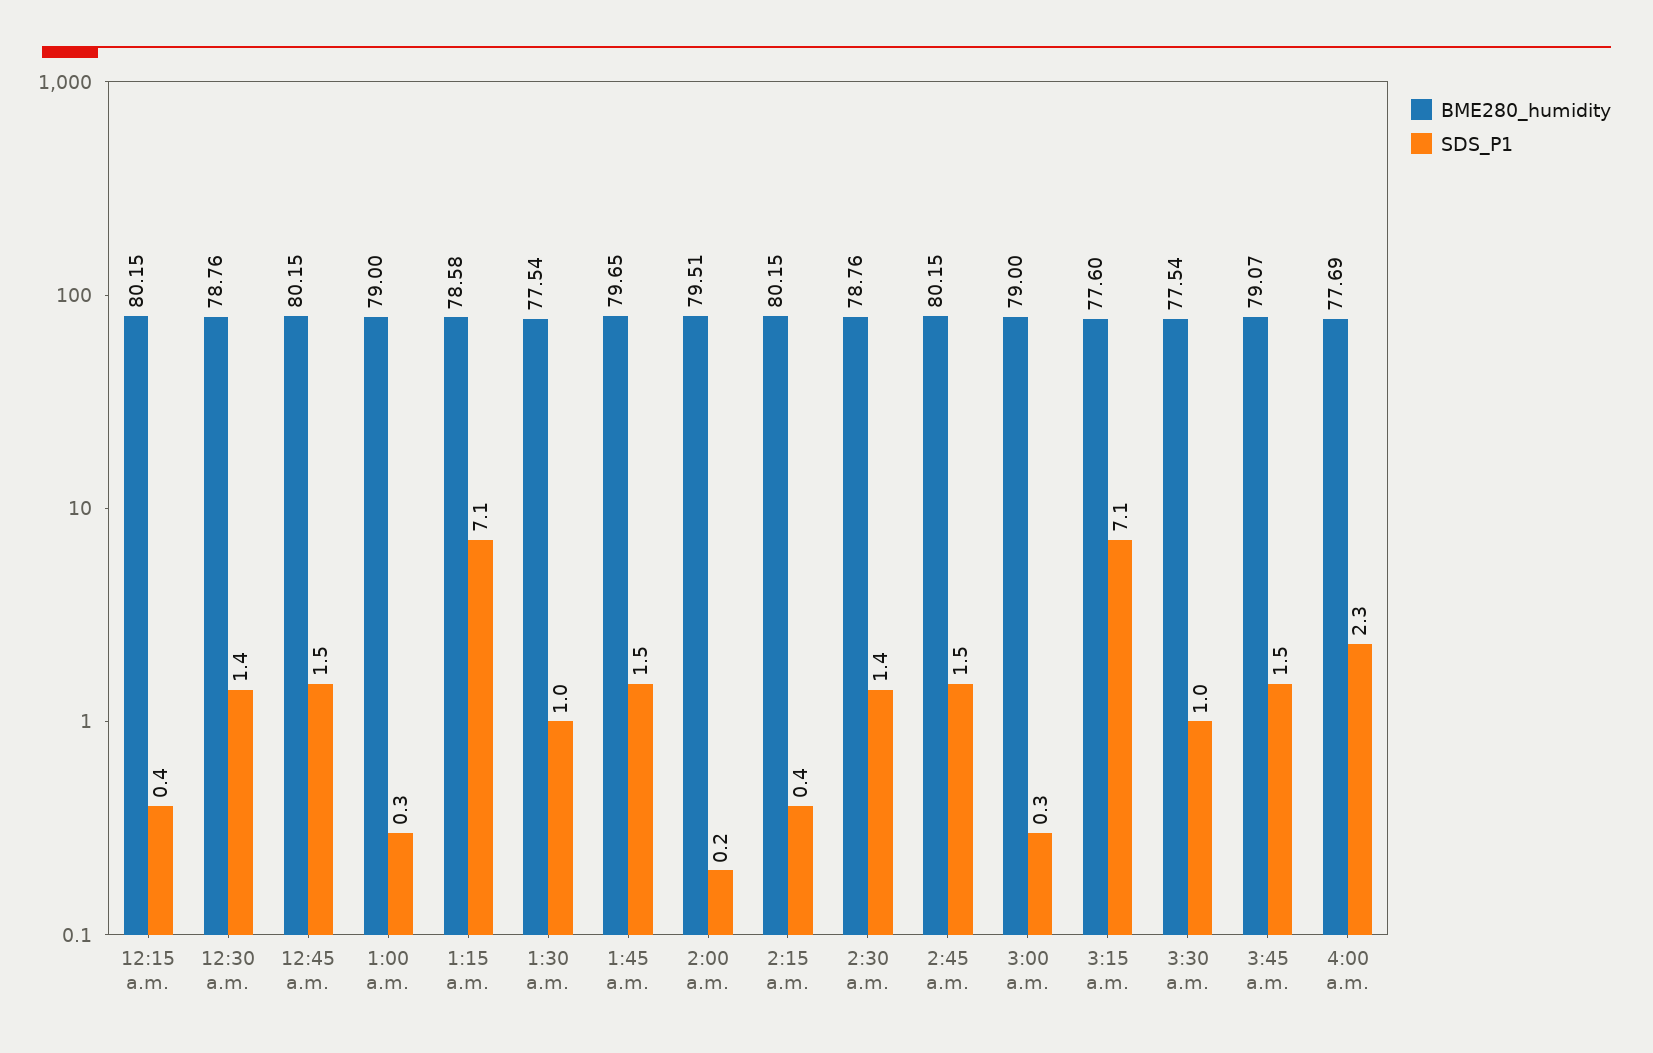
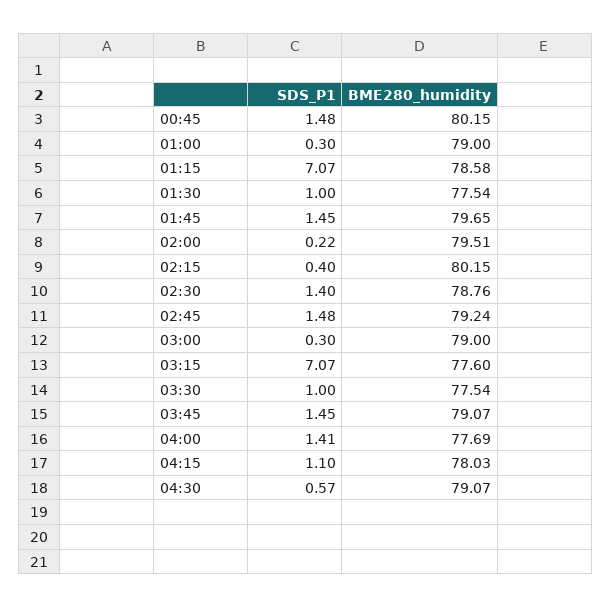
BME280_humidity, 12:15 a.m.: 80.15 -> none
SDS_P1, 12:15 a.m.: 0.4 -> none
BME280_humidity, 12:30 a.m.: 78.76 -> none
SDS_P1, 12:30 a.m.: 1.4 -> none
BME280_humidity, 2:45 a.m.: 80.15 -> 79.24
SDS_P1, 4:00 a.m.: 2.3 -> 1.41
SDS_P1, 04:15: none -> 1.1
BME280_humidity, 04:15: none -> 78.03
SDS_P1, 04:30: none -> 0.57
BME280_humidity, 04:30: none -> 79.07

